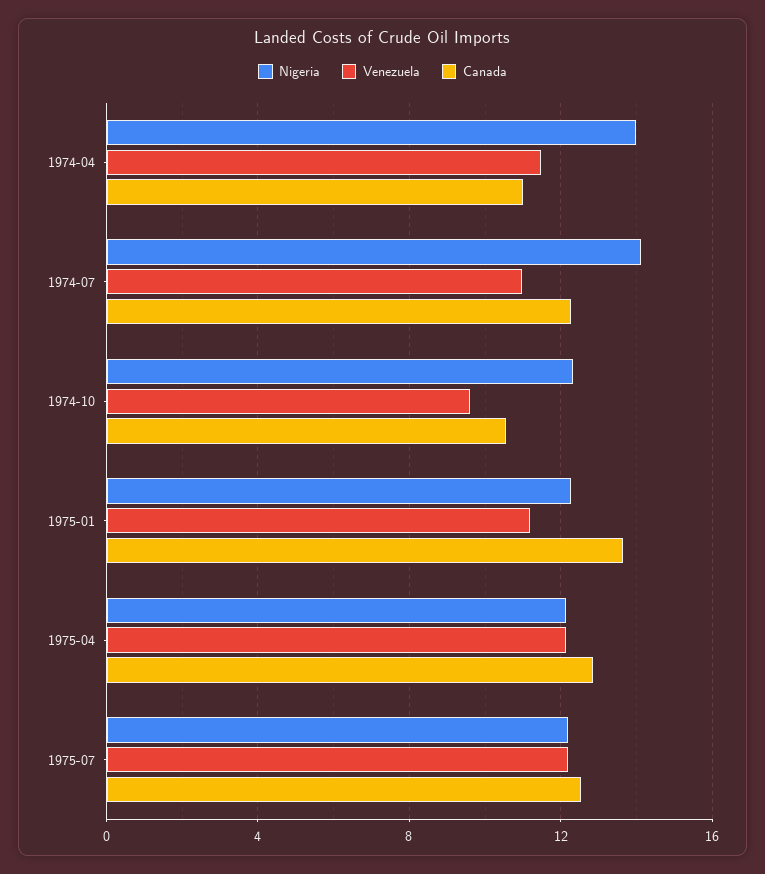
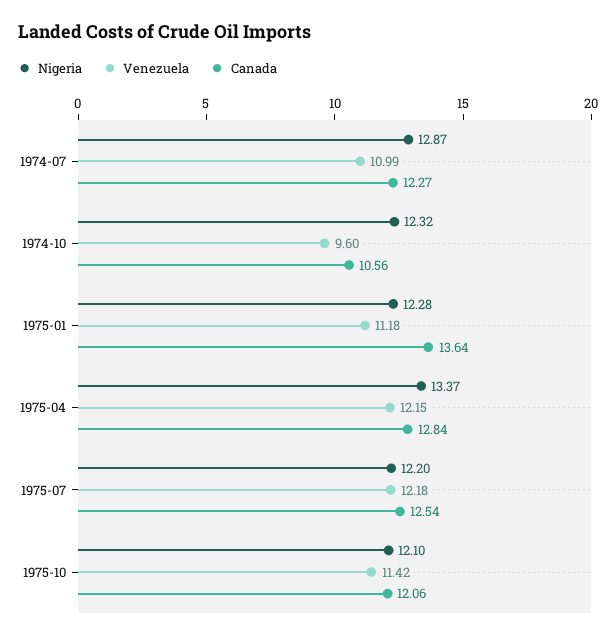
Nigeria, 1974-04: 14 -> none
Venezuela, 1974-04: 11.5 -> none
Canada, 1974-04: 11 -> none
Nigeria, 1974-07: 14 -> 12.87
Nigeria, 1975-04: 12 -> 13.37
Nigeria, 1975-10: none -> 12.1
Venezuela, 1975-10: none -> 11.42
Canada, 1975-10: none -> 12.06

